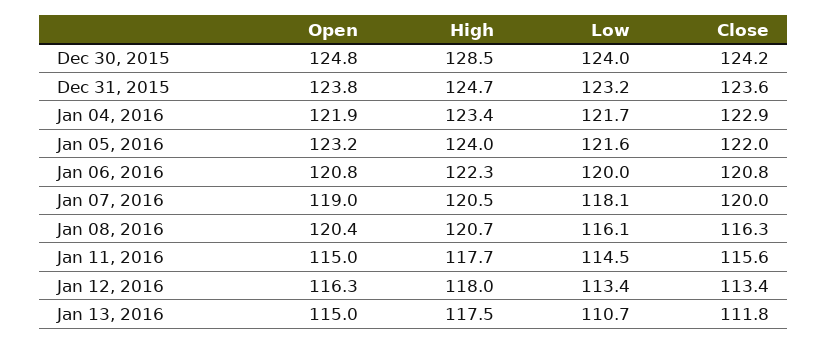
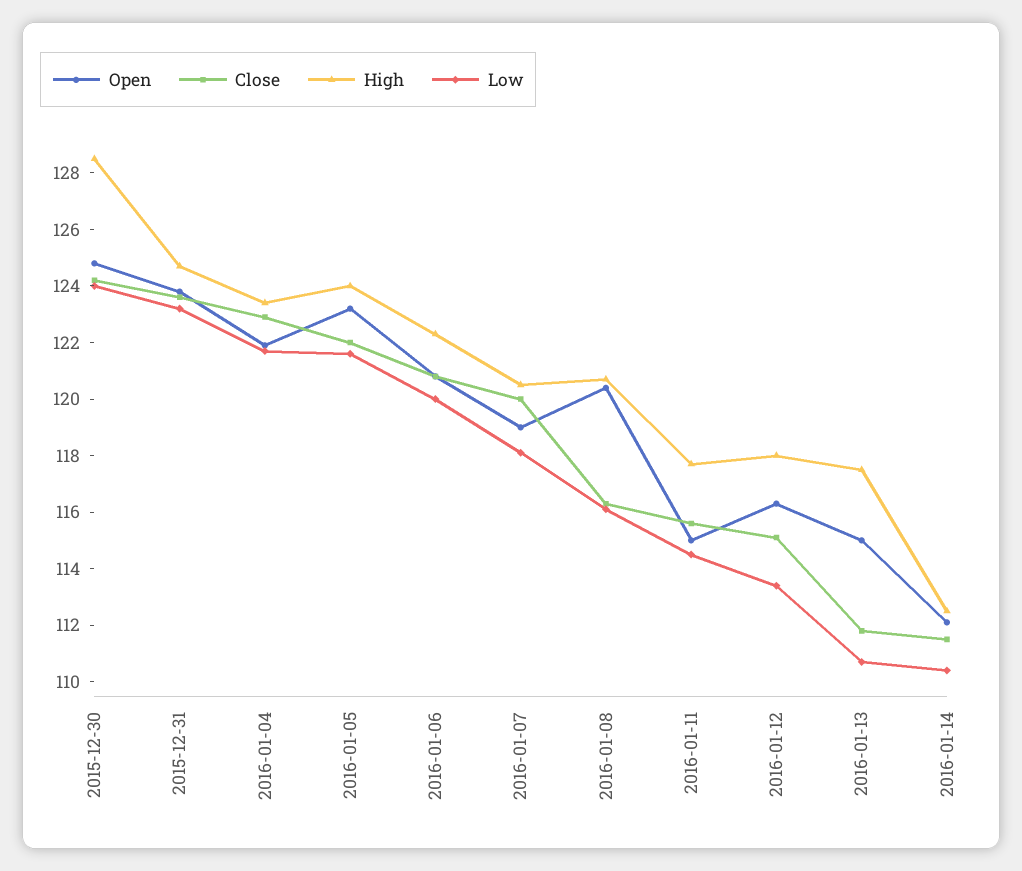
Close, Jan 12, 2016: 113.4 -> 115
Open, 2016-01-14: none -> 112
Close, 2016-01-14: none -> 111.5
High, 2016-01-14: none -> 112.5
Low, 2016-01-14: none -> 110.5

